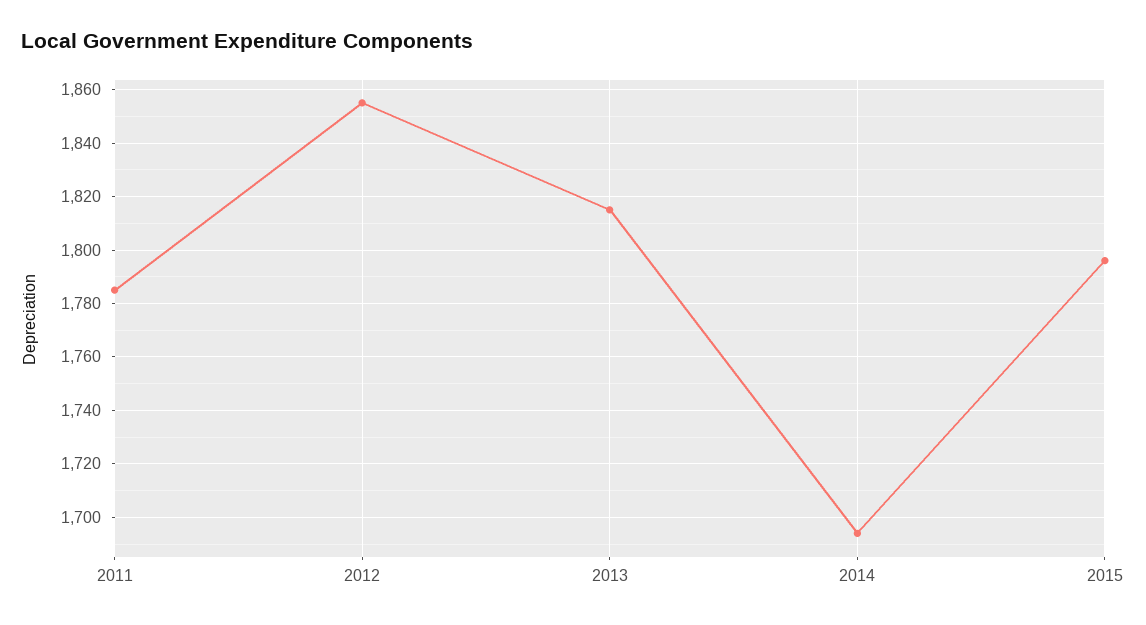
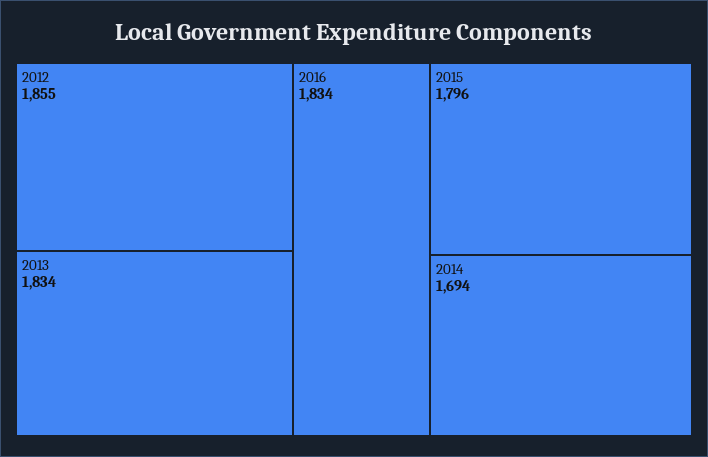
2011: 1785 -> none
2013: 1815 -> 1834
2016: none -> 1834

